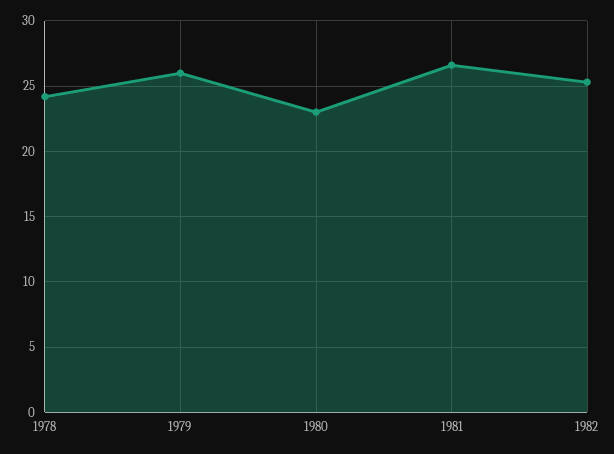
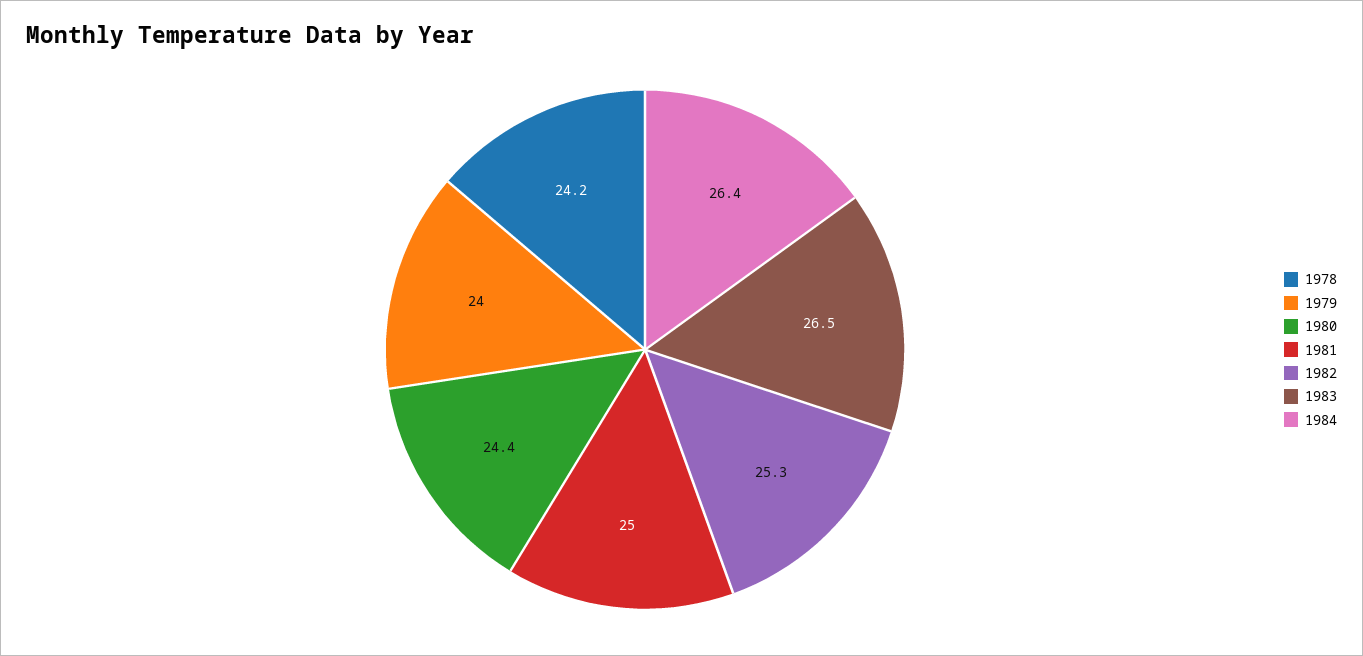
1979: 26 -> 24
1980: 23 -> 24.4
1981: 26.5 -> 25
1983: none -> 26.5
1984: none -> 26.4

